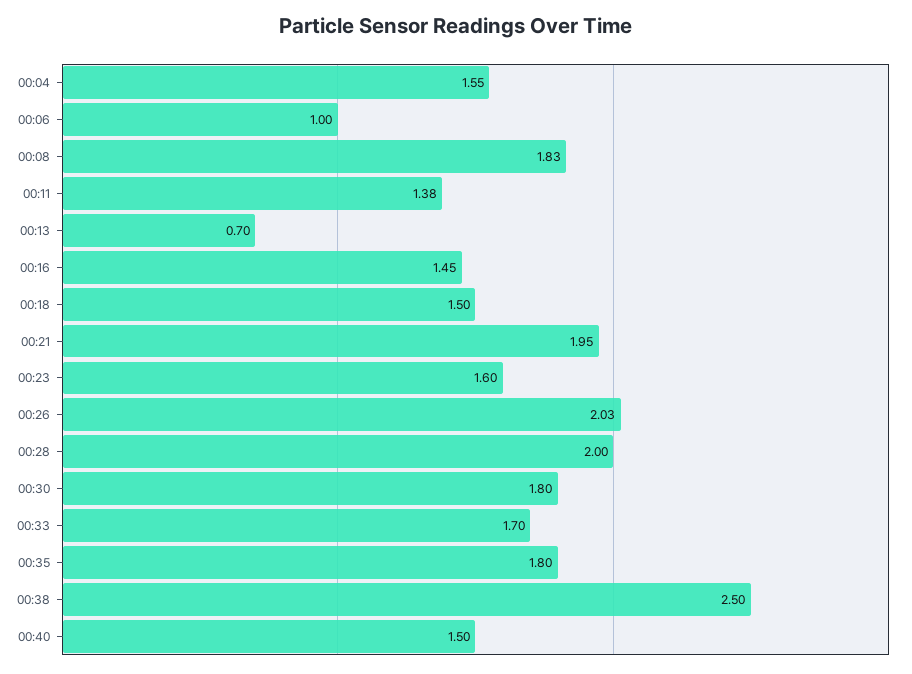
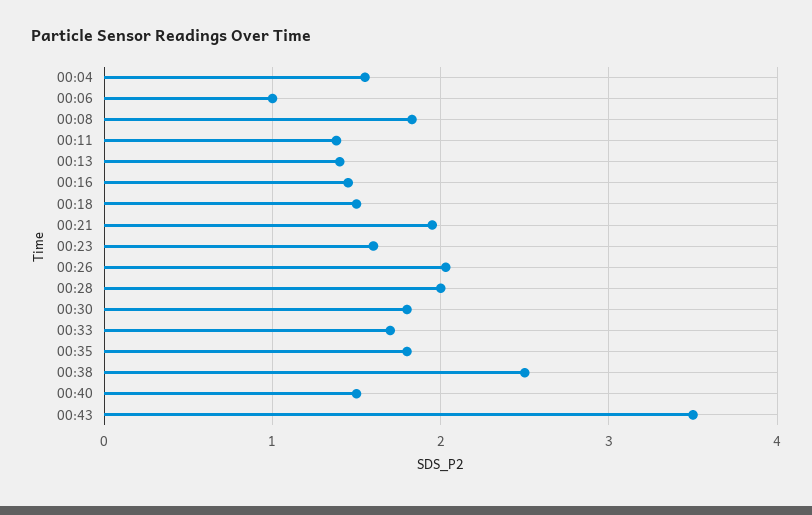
00:13: 0.7 -> 1.4
00:43: none -> 3.5

